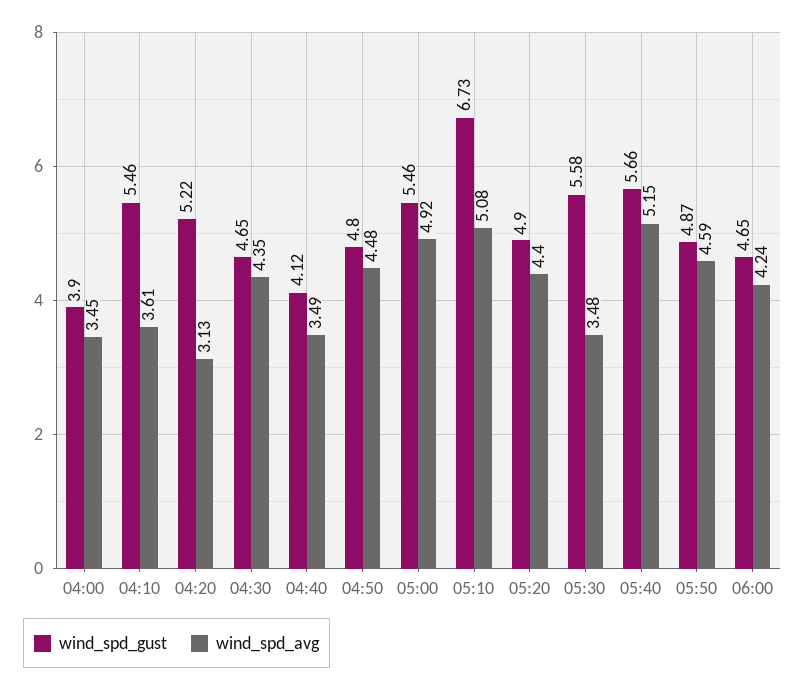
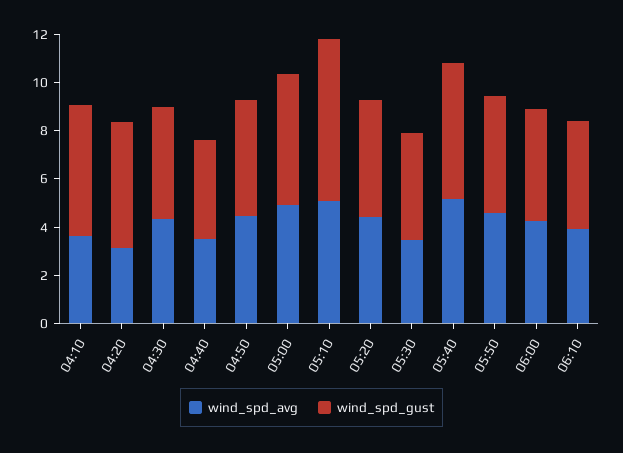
wind_spd_gust, 04:00: 3.9 -> none
wind_spd_avg, 04:00: 3.45 -> none
wind_spd_gust, 05:30: 5.58 -> 4.5
wind_spd_avg, 06:10: none -> 4
wind_spd_gust, 06:10: none -> 4.5

